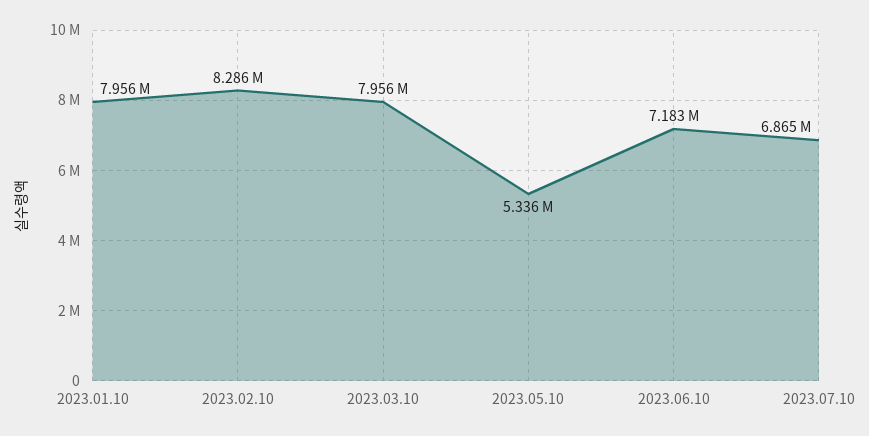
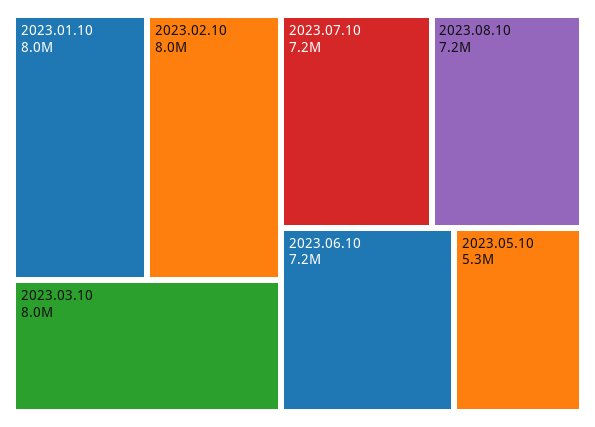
2023.02.10: 8286000 -> 8000000
2023.07.10: 6865000 -> 7200000
2023.08.10: none -> 7200000

